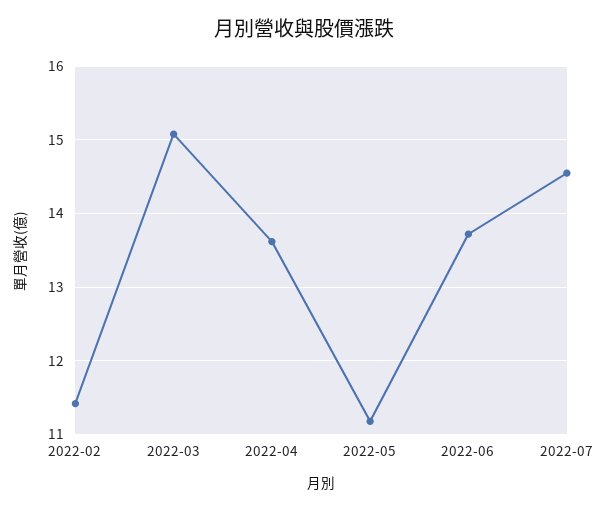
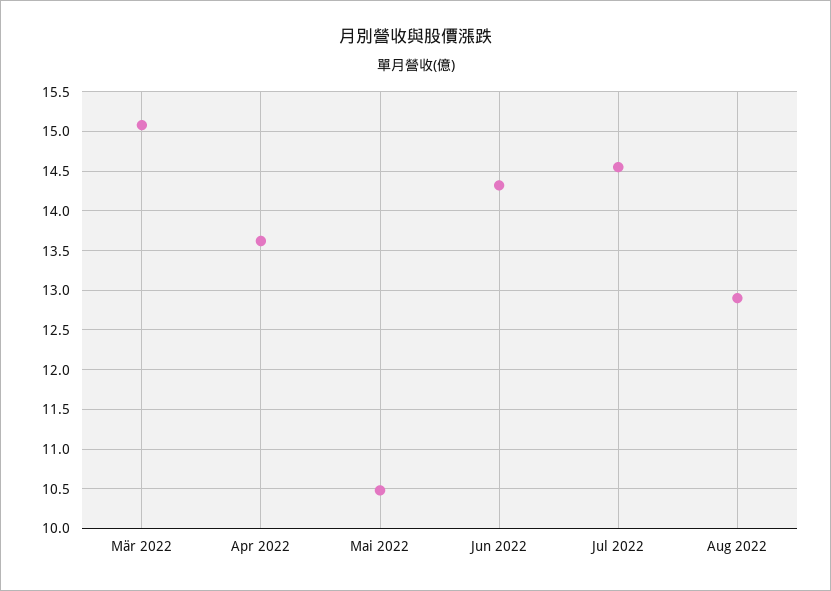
2022-02: 11.4 -> none
2022-05: 11.2 -> 10.5
2022-06: 13.7 -> 14.3
Aug 2022: none -> 12.9

